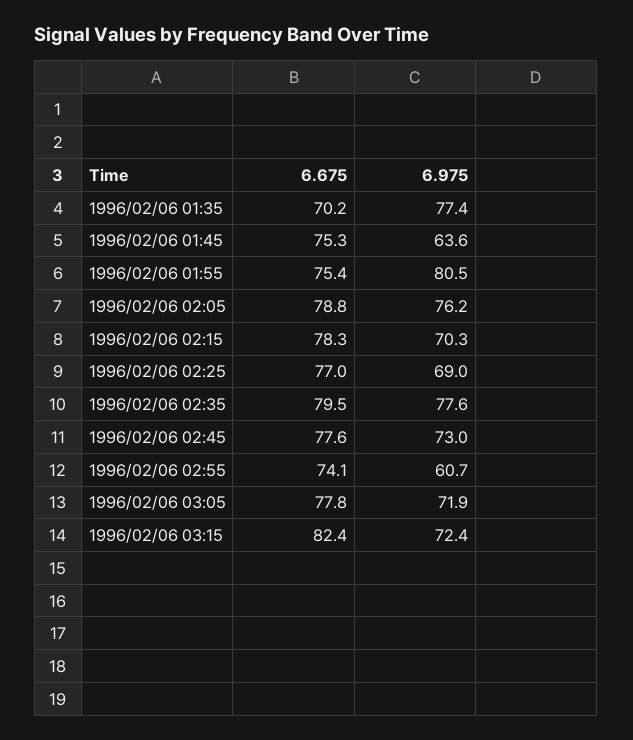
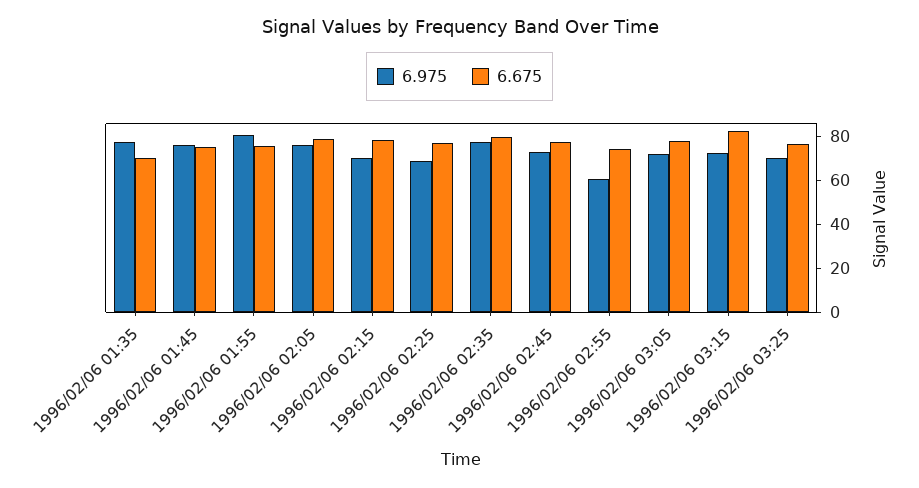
6.975, 1996/02/06 01:45: 63.6 -> 75
6.975, 1996/02/06 03:25: none -> 70
6.675, 1996/02/06 03:25: none -> 75

